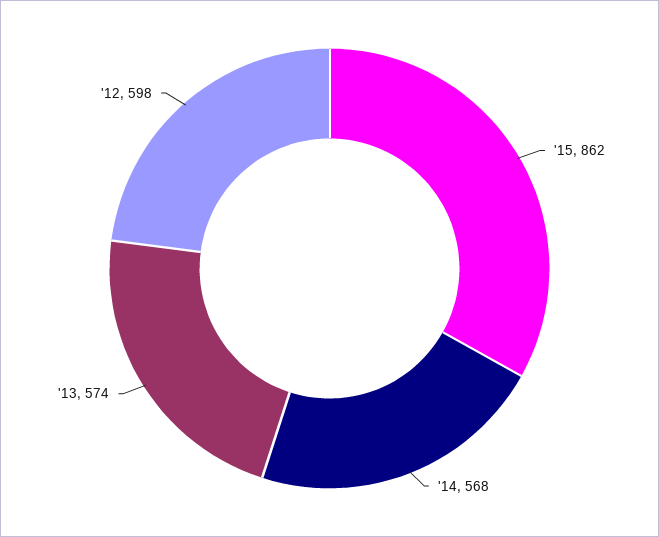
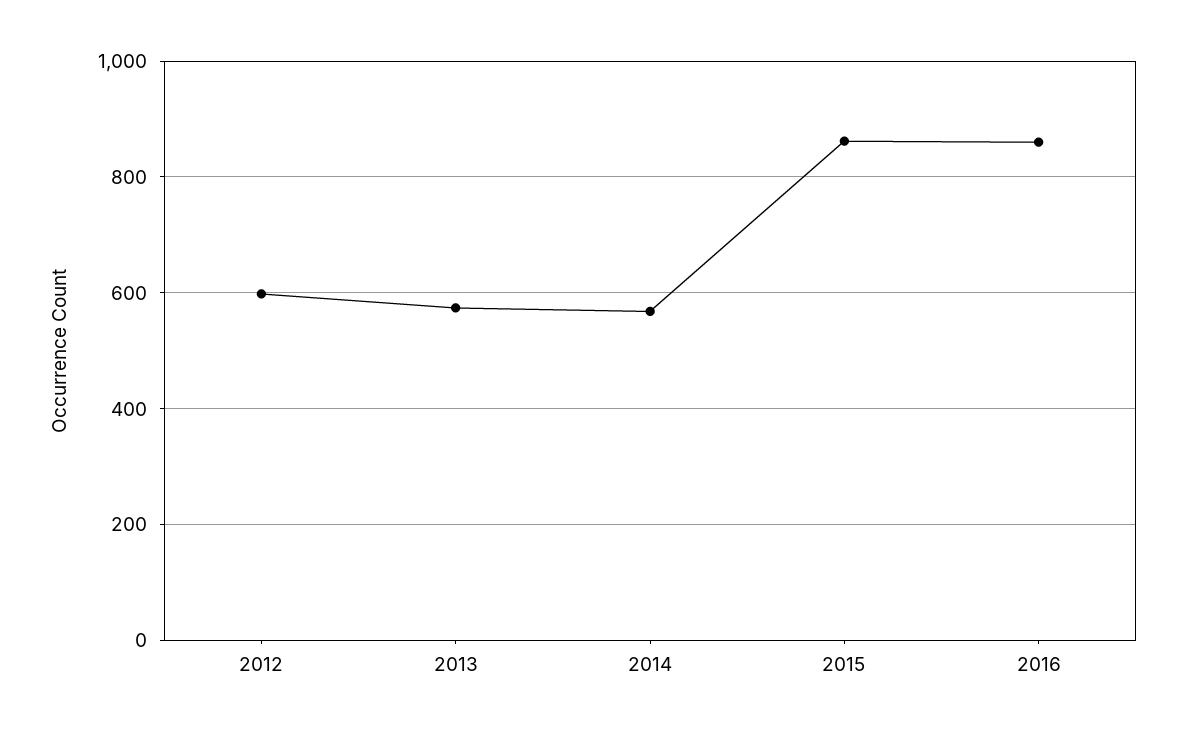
2016: none -> 860

